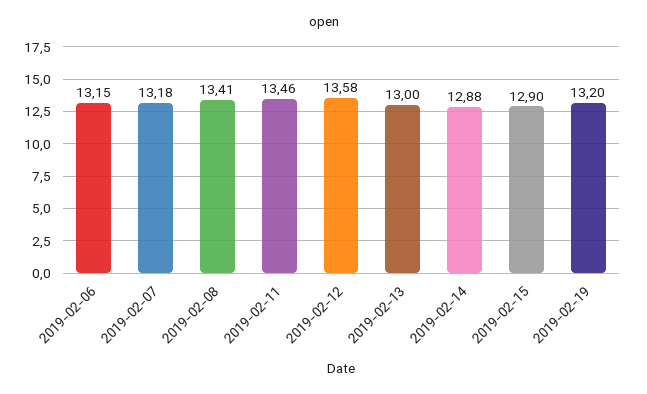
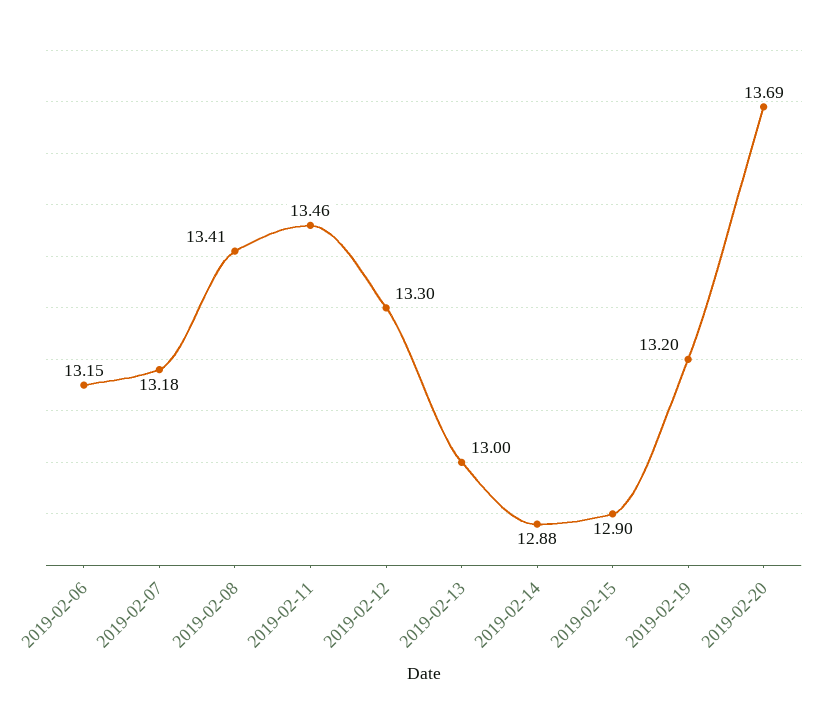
2019-02-12: 13.58 -> 13.3
2019-02-20: none -> 13.69

